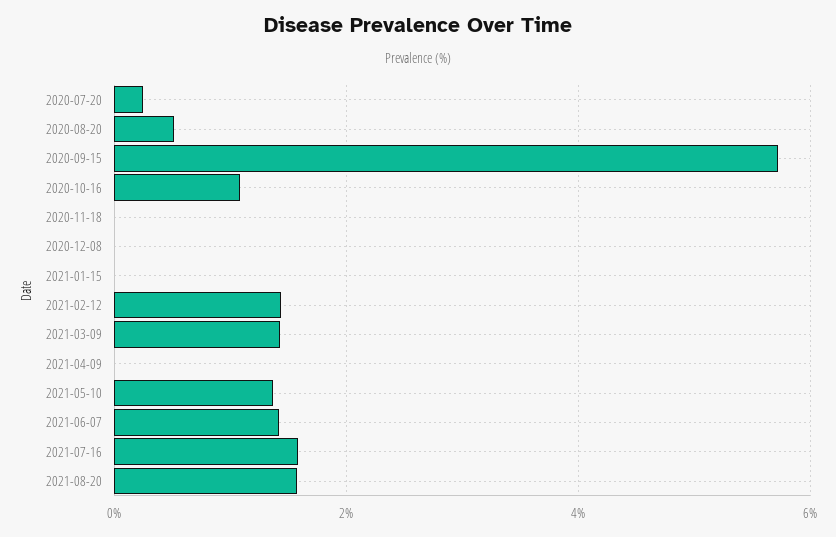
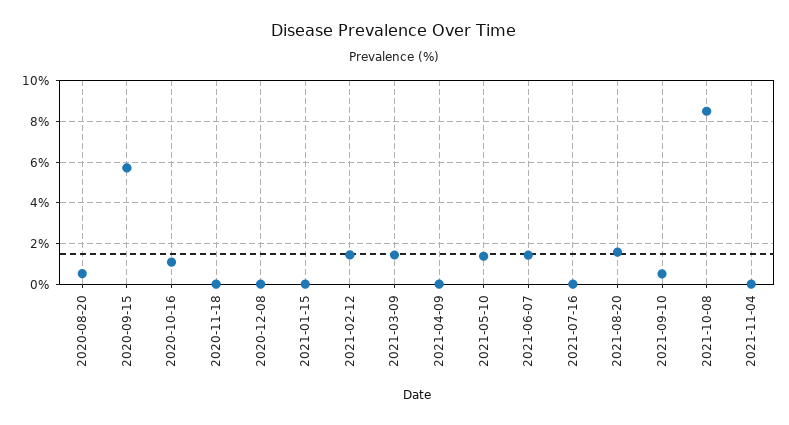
2020-07-20: 0.2 -> none
2021-07-16: 1.6 -> 0
2021-09-10: none -> 0.5
2021-10-08: none -> 8.5
2021-11-04: none -> 0

